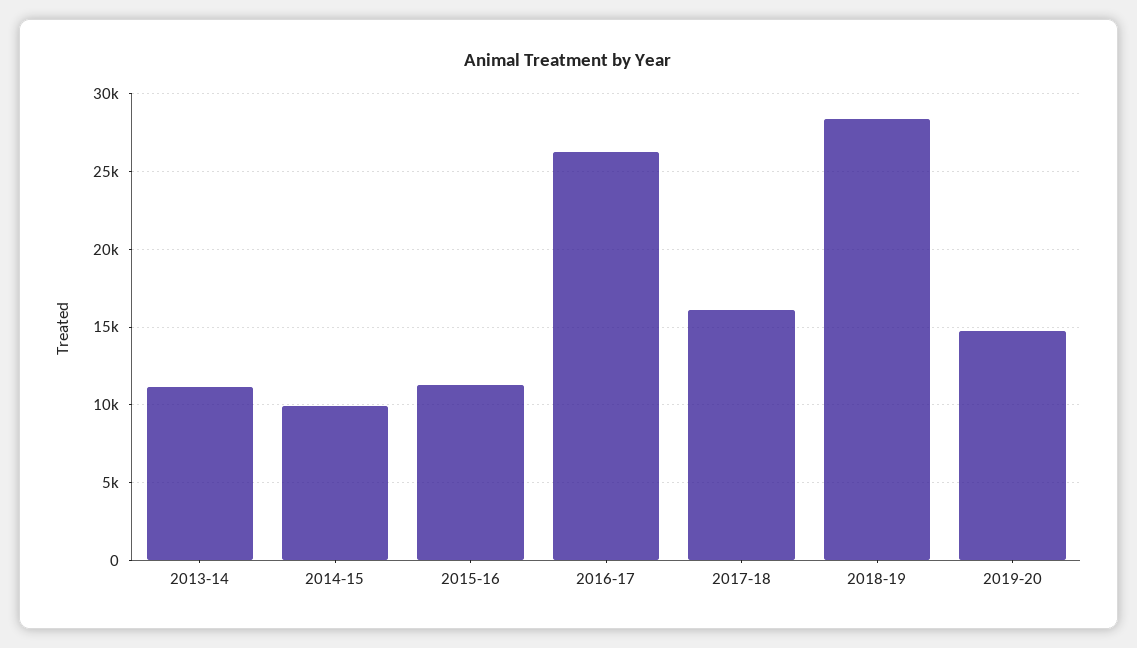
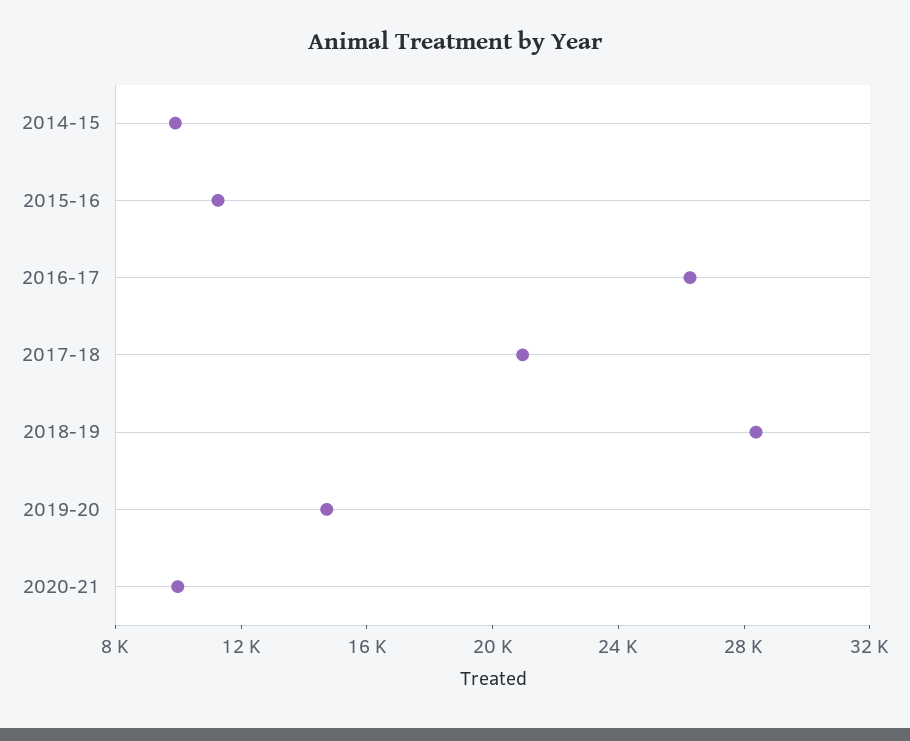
2013-14: 11000 -> none
2017-18: 16000 -> 21000
2020-21: none -> 10000

